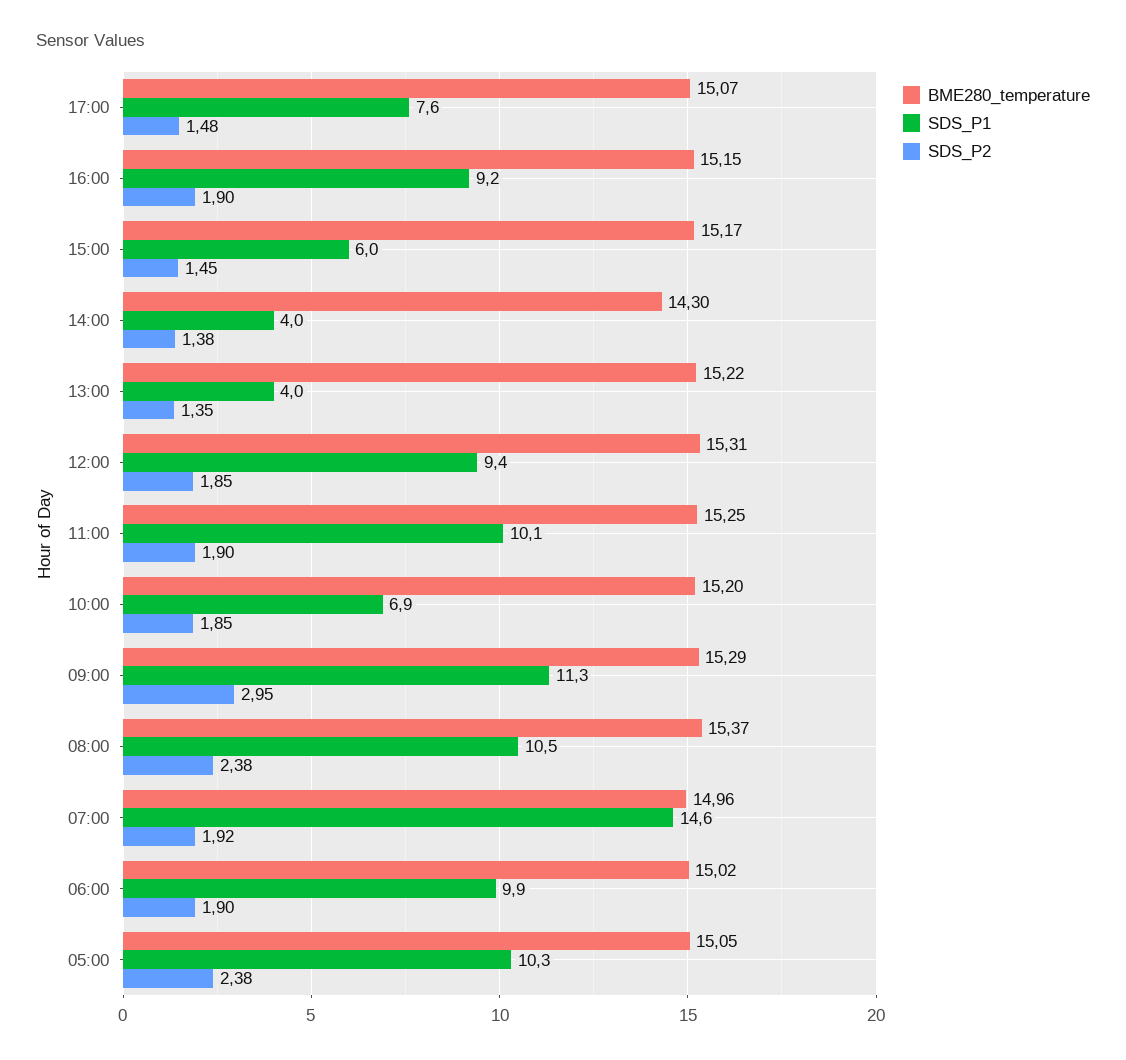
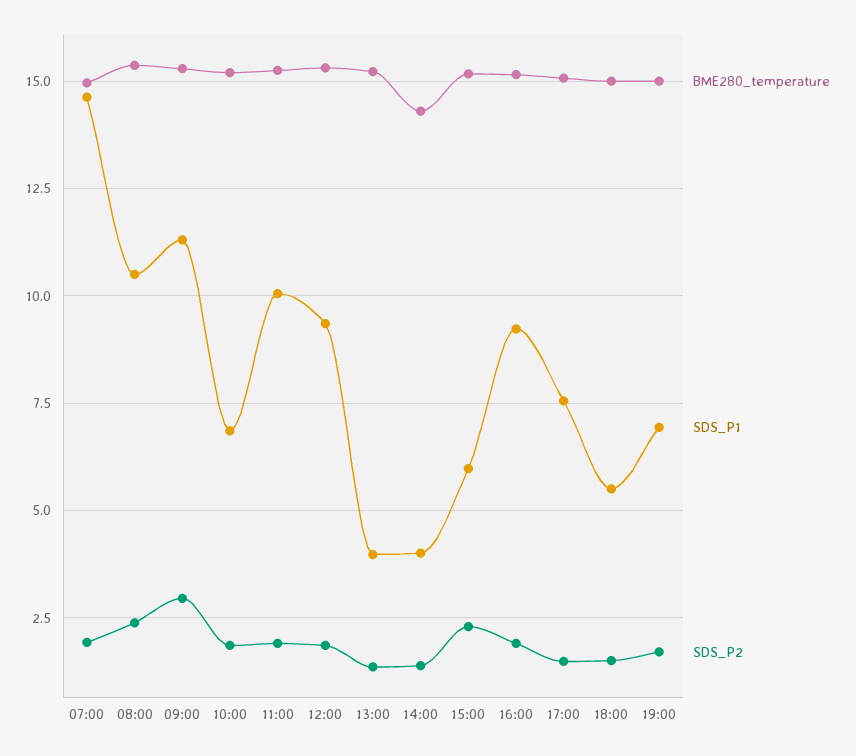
SDS_P2, 15:00: 1.45 -> 2.25
BME280_temperature, 06:00: 15.02 -> none
SDS_P1, 06:00: 9.9 -> none
SDS_P2, 06:00: 1.9 -> none
BME280_temperature, 05:00: 15.05 -> none
SDS_P1, 05:00: 10.3 -> none
SDS_P2, 05:00: 2.38 -> none
BME280_temperature, 18:00: none -> 15
SDS_P1, 18:00: none -> 5.5
SDS_P2, 18:00: none -> 1.5
BME280_temperature, 19:00: none -> 15
SDS_P1, 19:00: none -> 7
SDS_P2, 19:00: none -> 1.75

